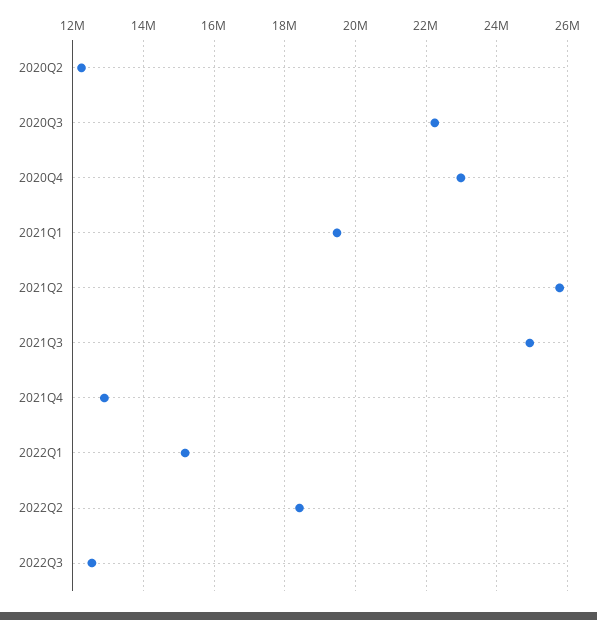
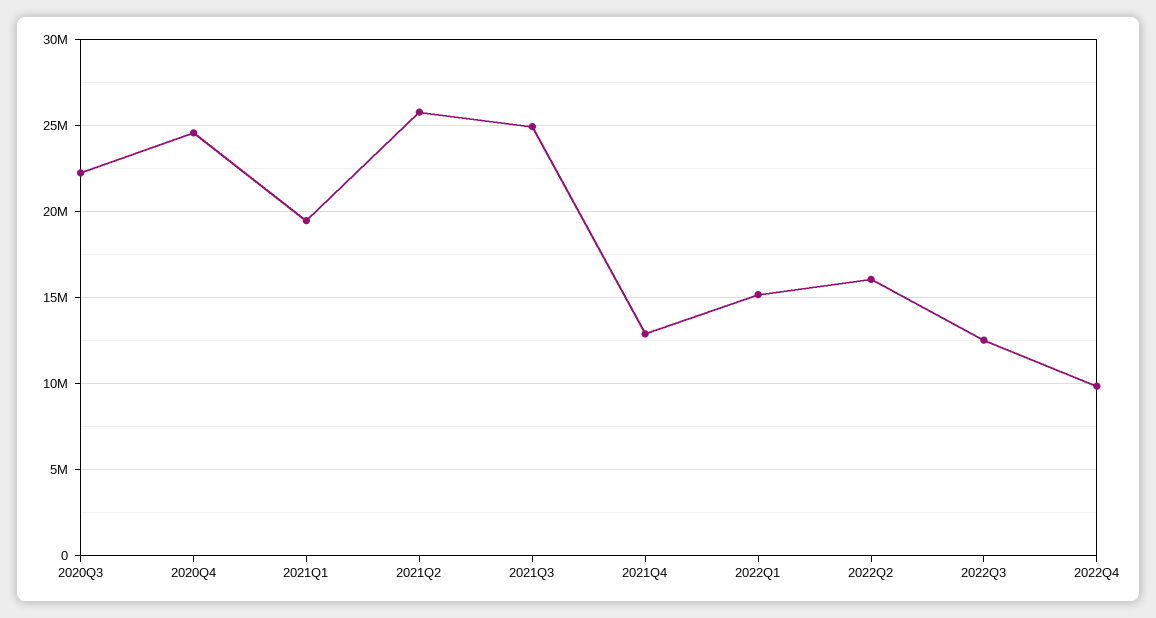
2020Q2: 12200000 -> none
2020Q4: 23000000 -> 24500000
2022Q2: 18400000 -> 16000000
2022Q4: none -> 10000000

